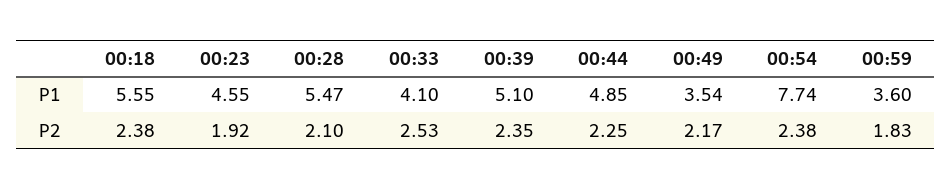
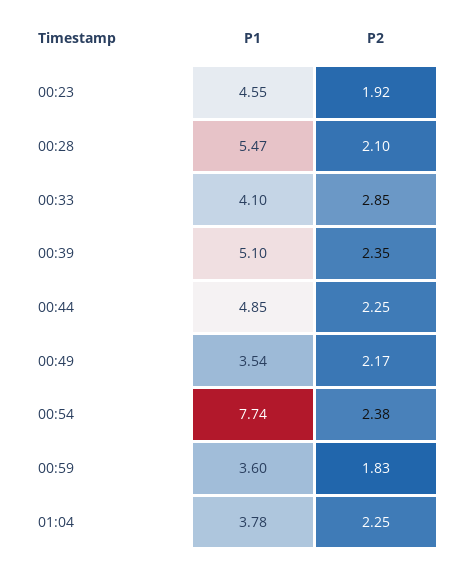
00:18, P1: 5.55 -> none
00:18, P2: 2.38 -> none
00:33, P2: 2.53 -> 2.85
01:04, P1: none -> 3.78
01:04, P2: none -> 2.25

